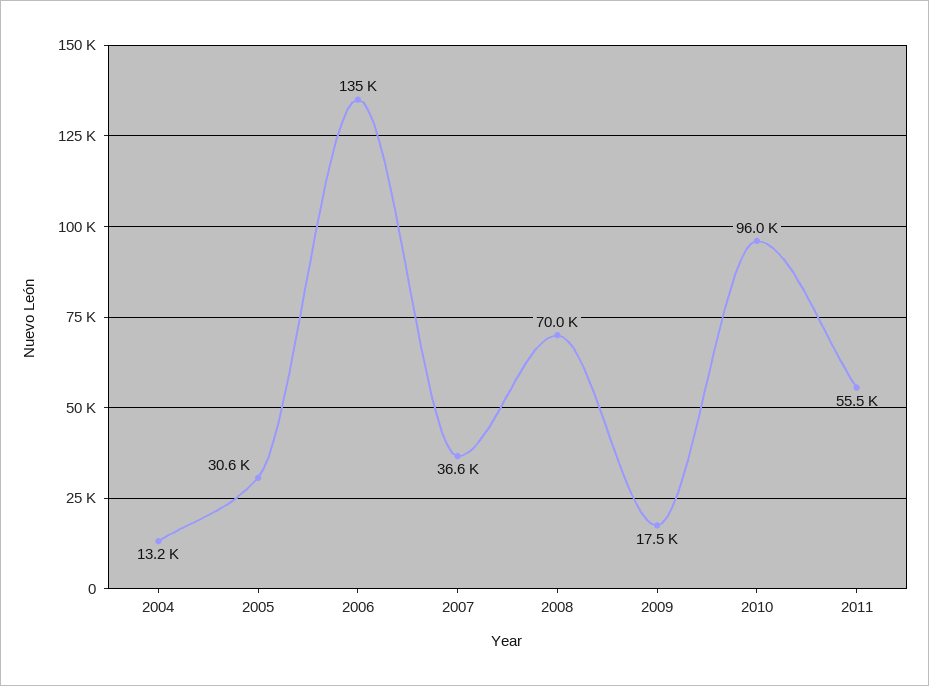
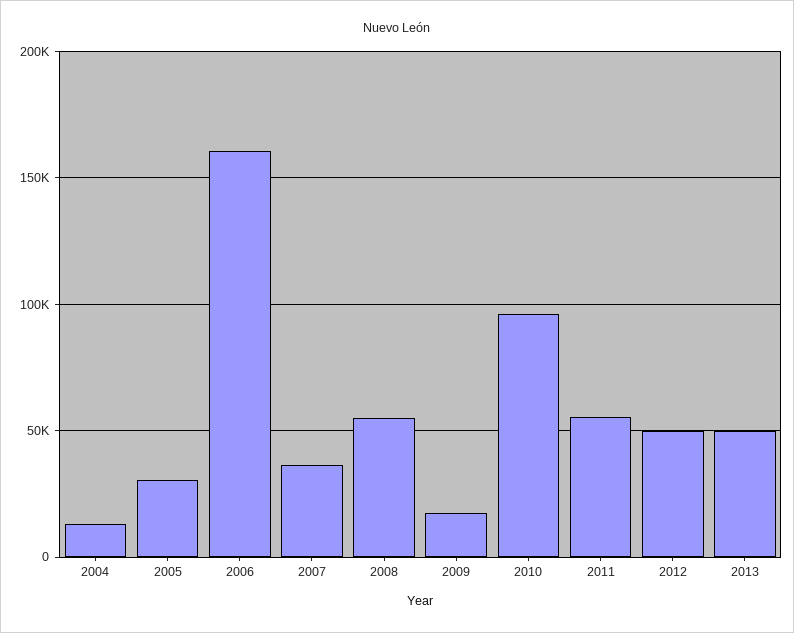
2006: 135000 -> 160000
2008: 70000 -> 55000
2012: none -> 50000
2013: none -> 50000

